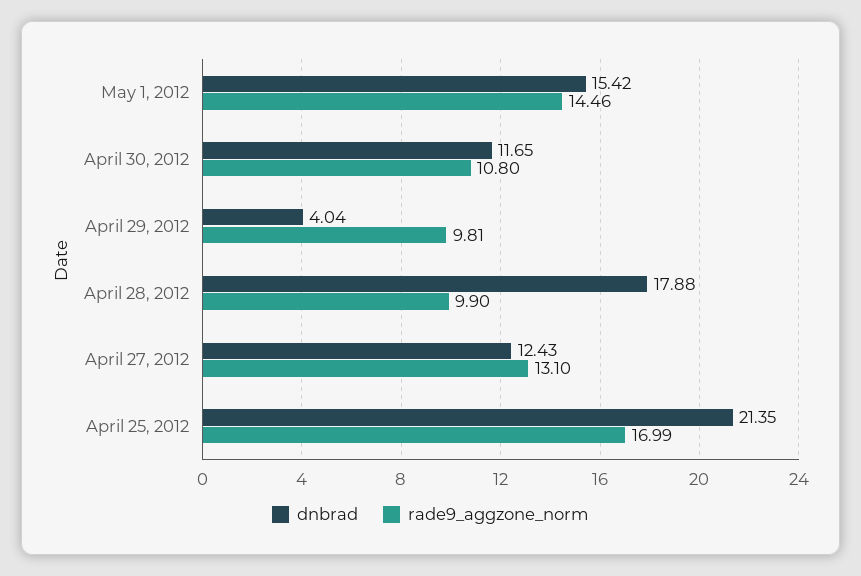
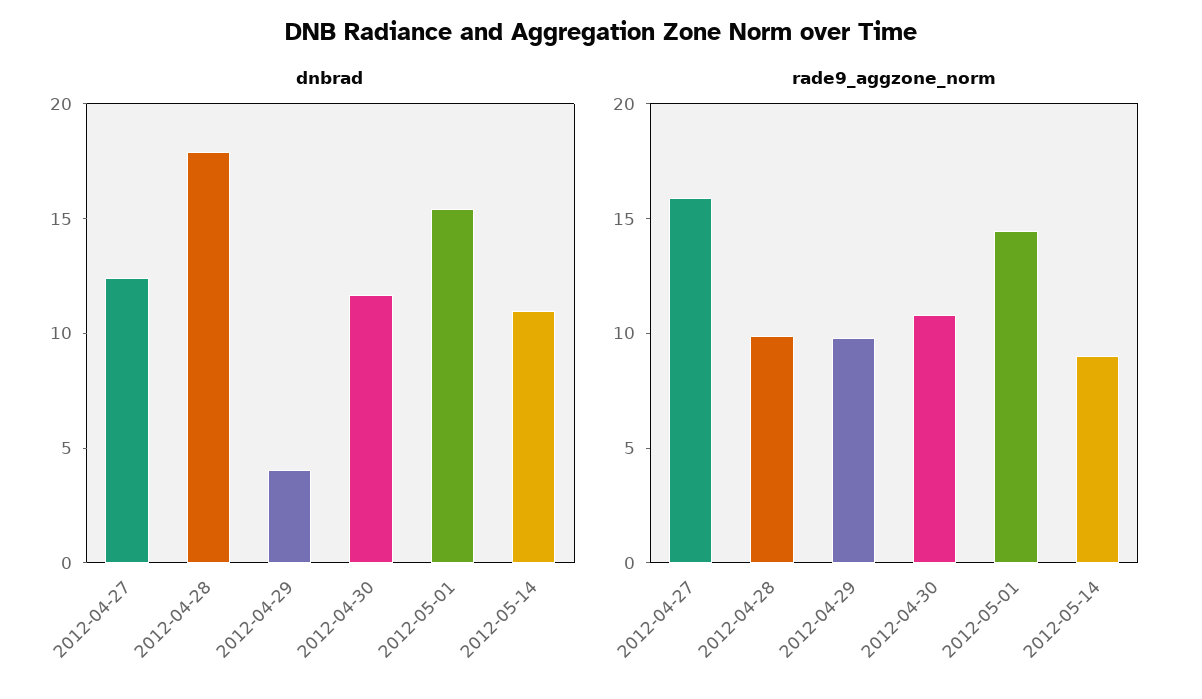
rade9_aggzone_norm, April 27, 2012: 13.1 -> 16
dnbrad, April 25, 2012: 21.35 -> none
rade9_aggzone_norm, April 25, 2012: 16.99 -> none
dnbrad, 2012-05-14: none -> 11
rade9_aggzone_norm, 2012-05-14: none -> 9

